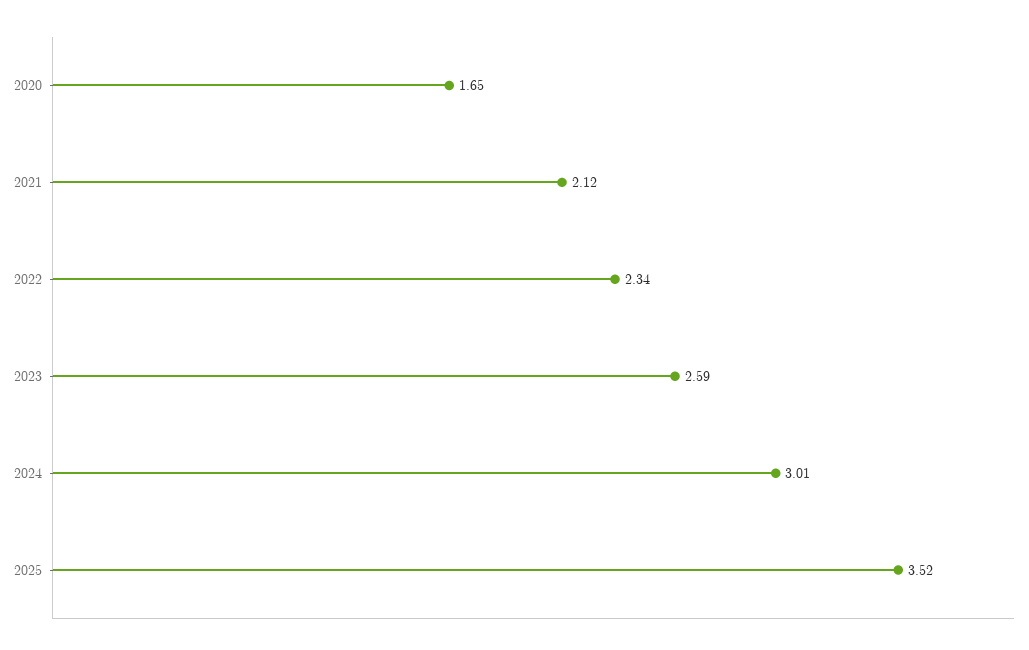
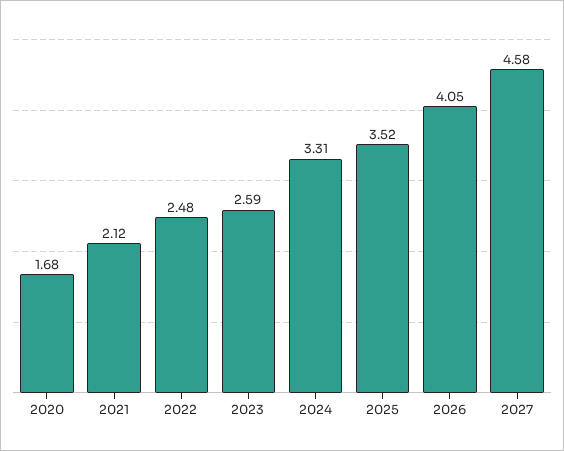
2020: 1.65 -> 1.68
2022: 2.34 -> 2.48
2024: 3.01 -> 3.31
2026: none -> 4.05
2027: none -> 4.58

